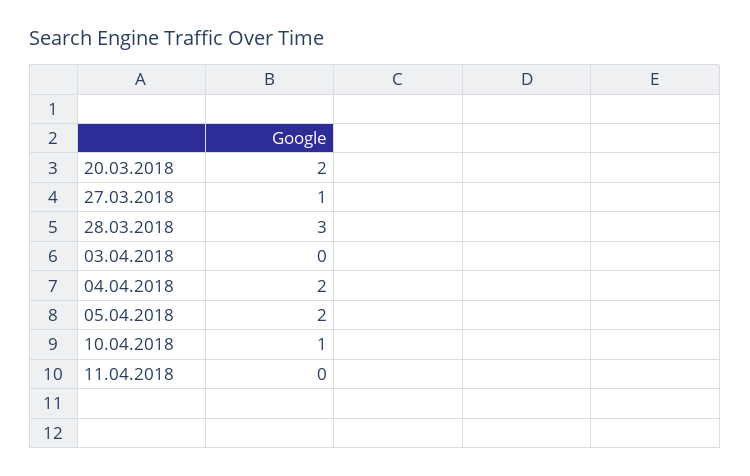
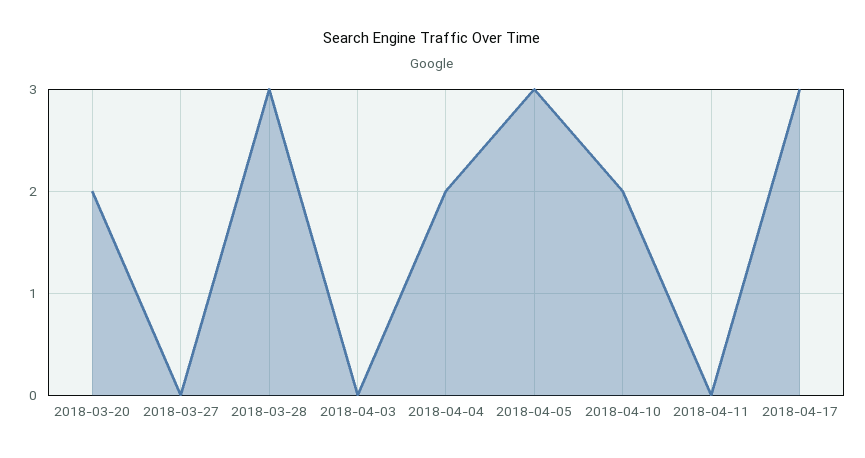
27.03.2018: 1 -> 0
05.04.2018: 2 -> 3
10.04.2018: 1 -> 2
2018-04-17: none -> 3

